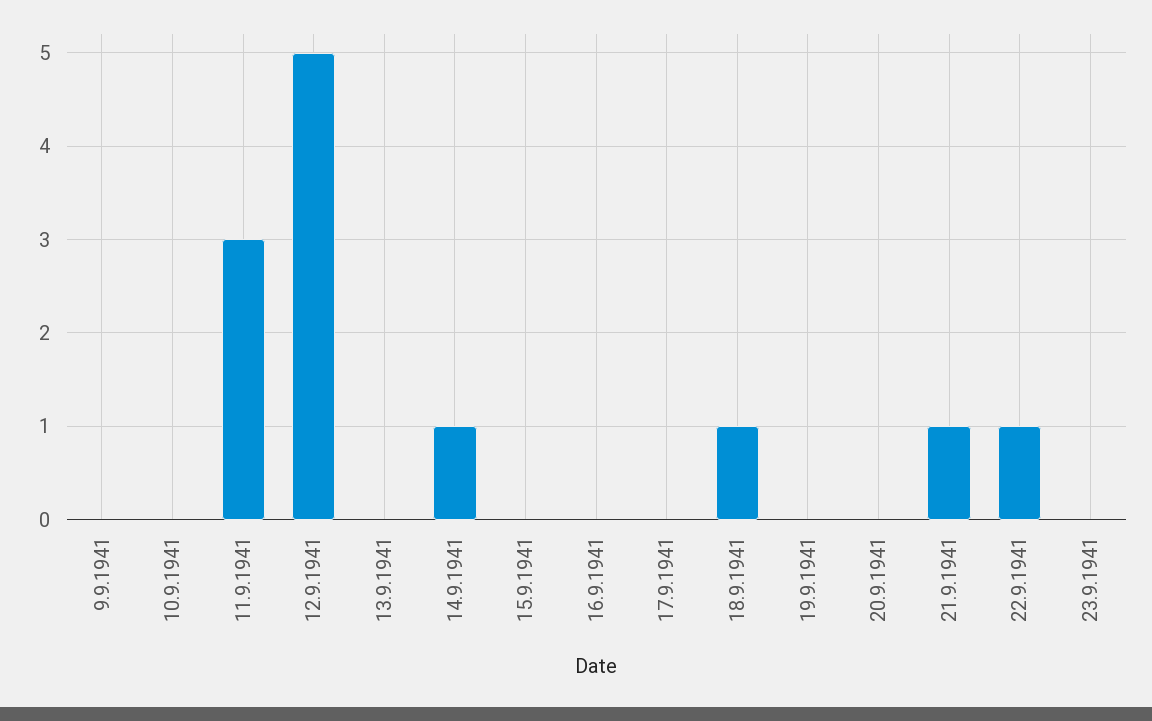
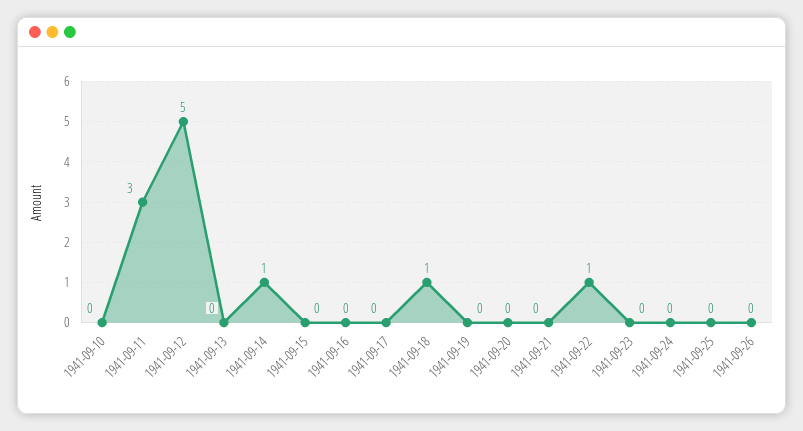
9.9.1941: 0 -> none
21.9.1941: 1 -> 0
1941-09-24: none -> 0
1941-09-25: none -> 0
1941-09-26: none -> 0

